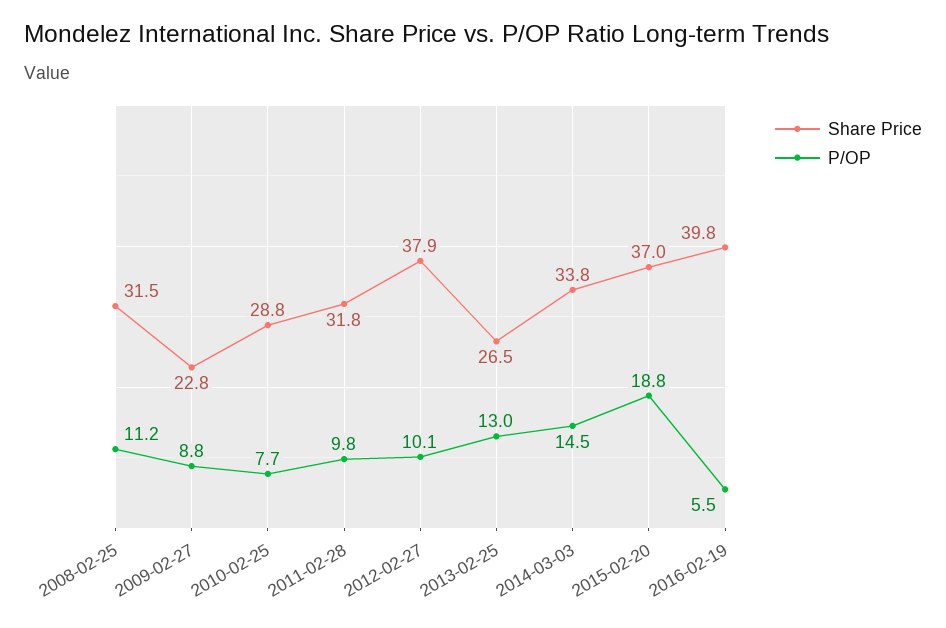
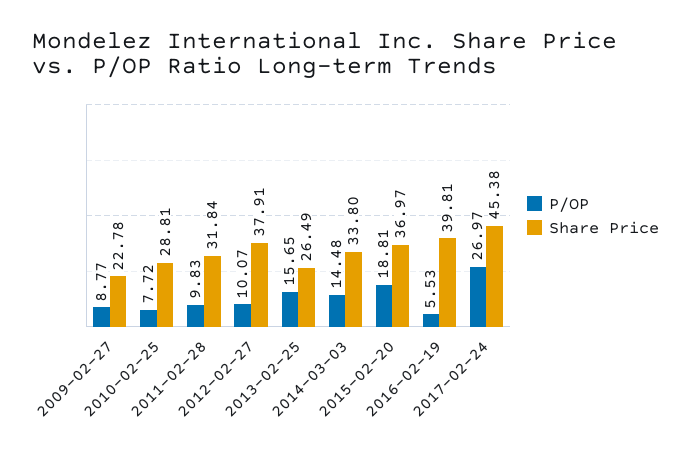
Share Price, 2008-02-25: 31.5 -> none
P/OP, 2008-02-25: 11.2 -> none
P/OP, 2013-02-25: 13 -> 15.65
P/OP, 2017-02-24: none -> 26.97
Share Price, 2017-02-24: none -> 45.38

